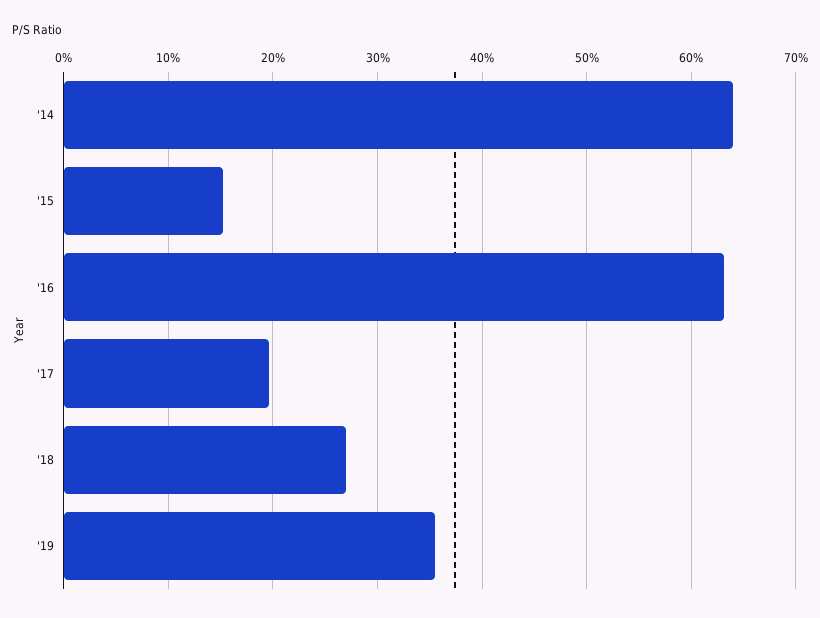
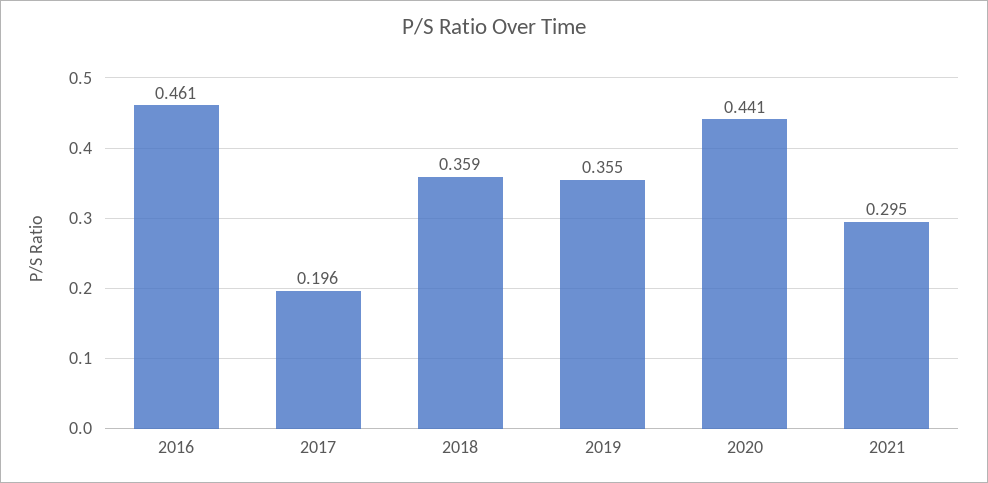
'14: 0.64 -> none
'15: 0.15 -> none
'16: 0.63 -> 0.461
'18: 0.27 -> 0.359
2020: none -> 0.441
2021: none -> 0.295

